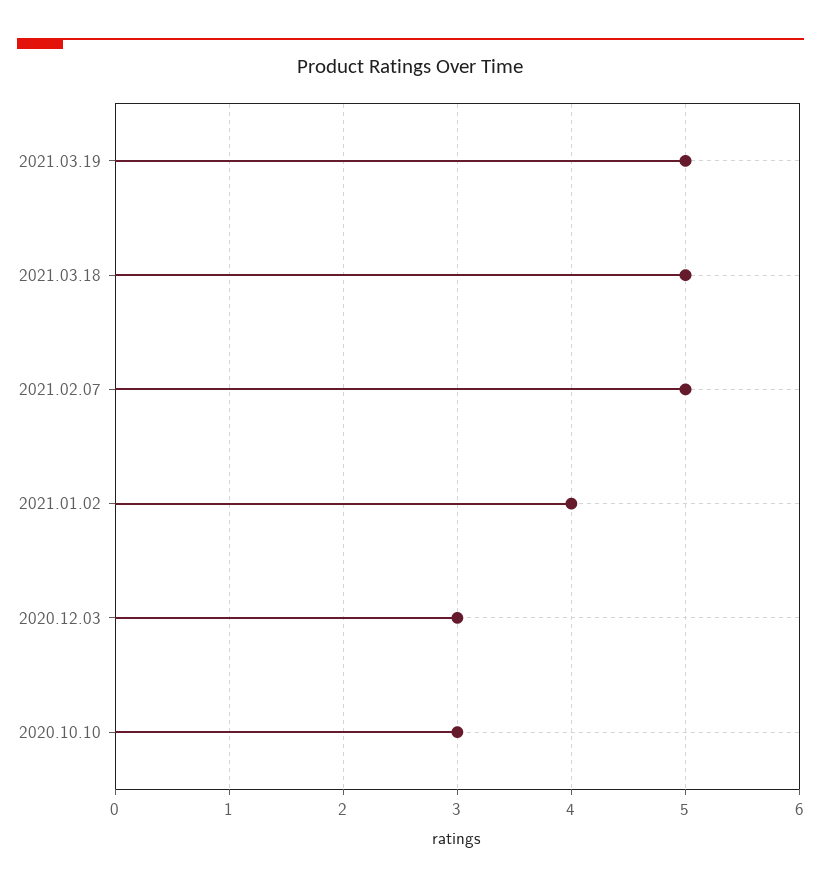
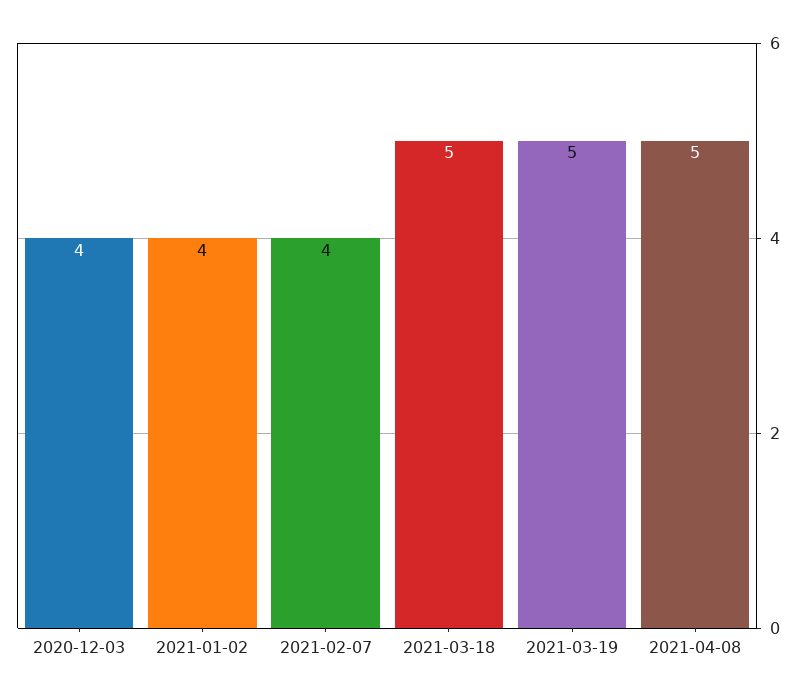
2021.02.07: 5 -> 4
2020.12.03: 3 -> 4
2020.10.10: 3 -> none
2021-04-08: none -> 5

